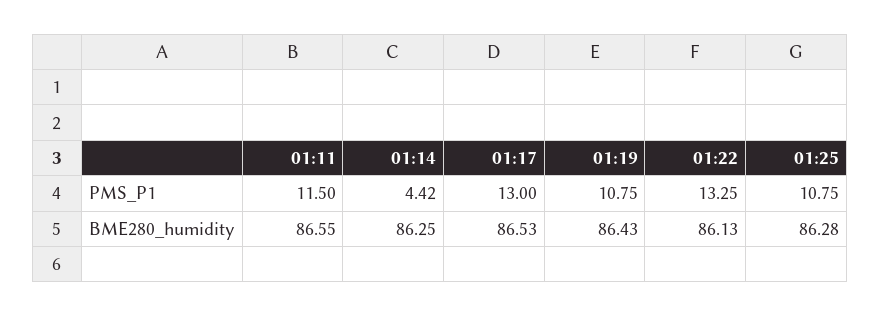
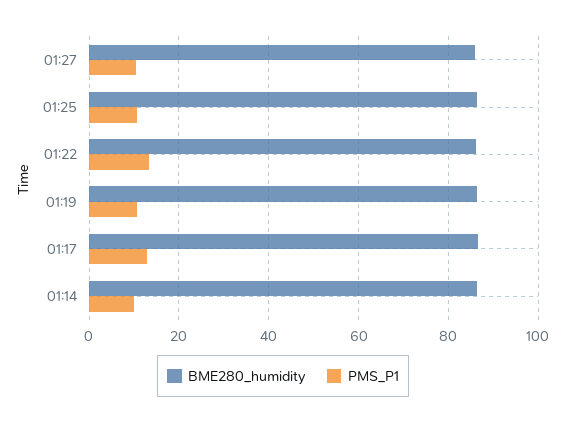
PMS_P1, 01:11: 11.5 -> none
PMS_P1, 01:14: 4.42 -> 10
BME280_humidity, 01:11: 86.55 -> none
BME280_humidity, 01:27: none -> 86
PMS_P1, 01:27: none -> 10

